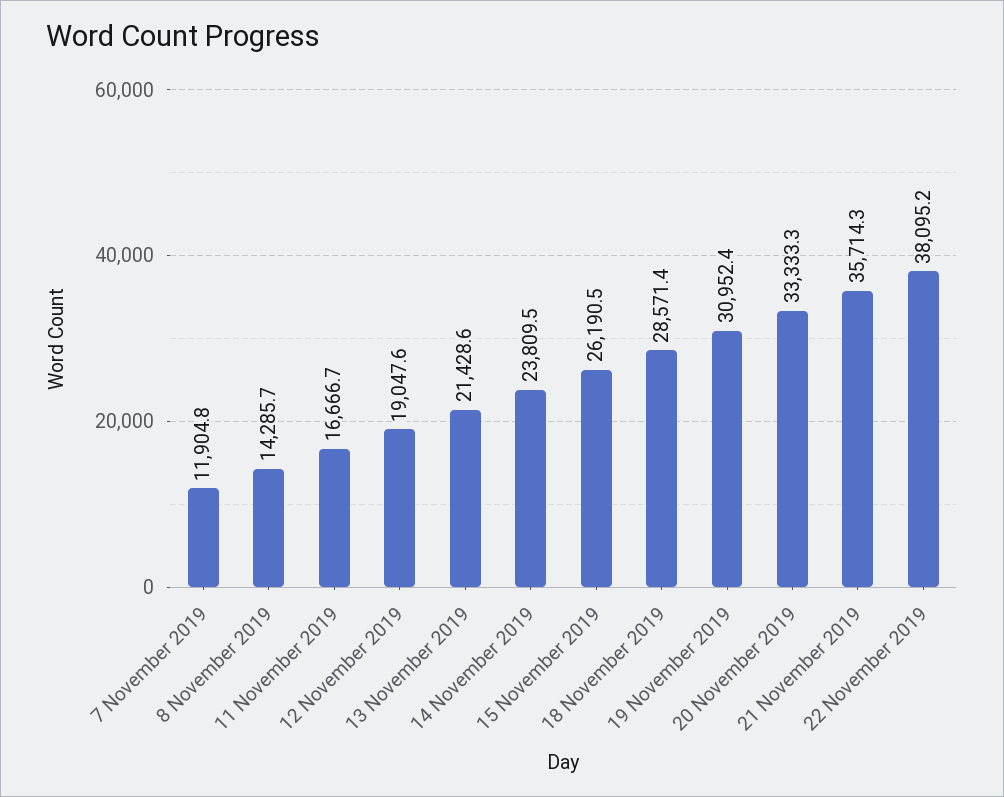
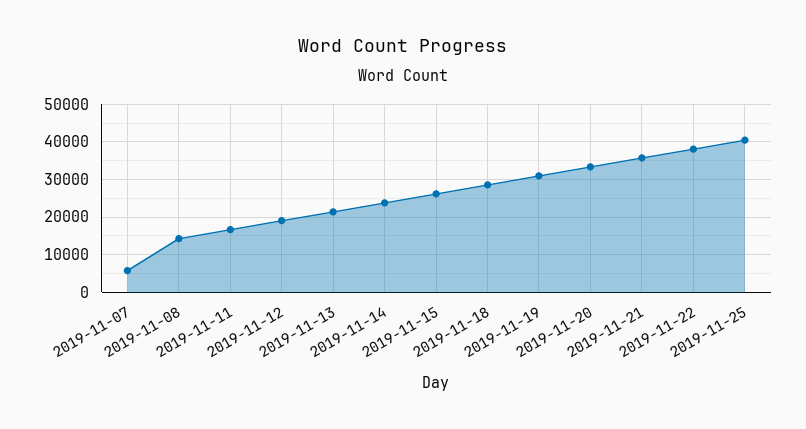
7 November 2019: 11904.8 -> 6000
2019-11-25: none -> 40000

